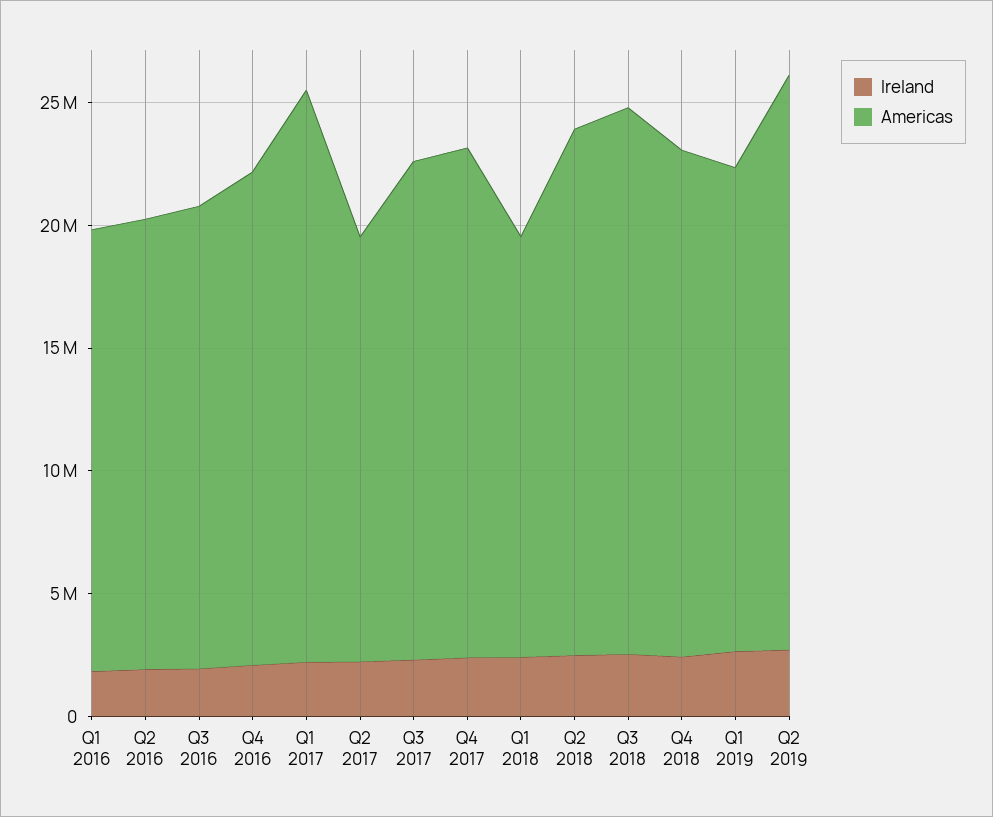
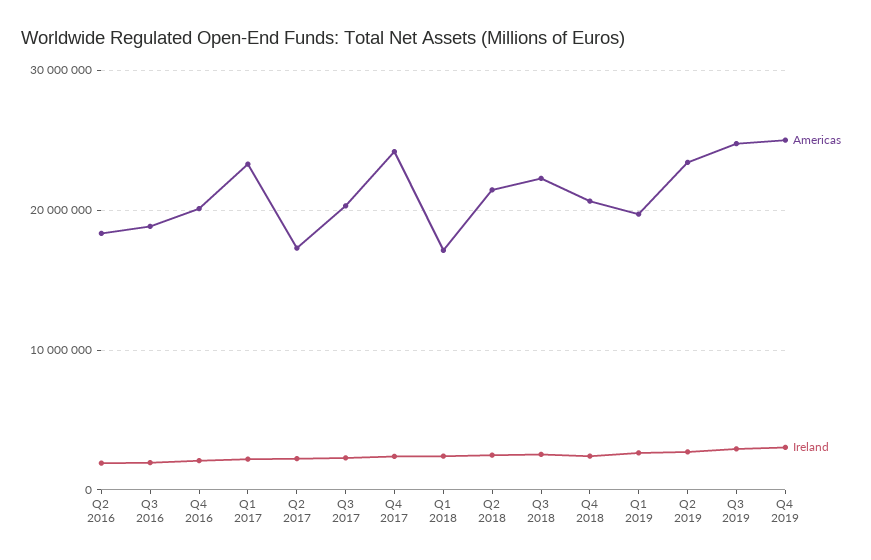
Ireland, Q1 2016: 2000000 -> none
Americas, Q1 2016: 18000000 -> none
Americas, Q4 2017: 21000000 -> 24000000
Americas, Q3 2019: none -> 25000000
Ireland, Q3 2019: none -> 3000000
Americas, Q4 2019: none -> 25000000
Ireland, Q4 2019: none -> 3000000

